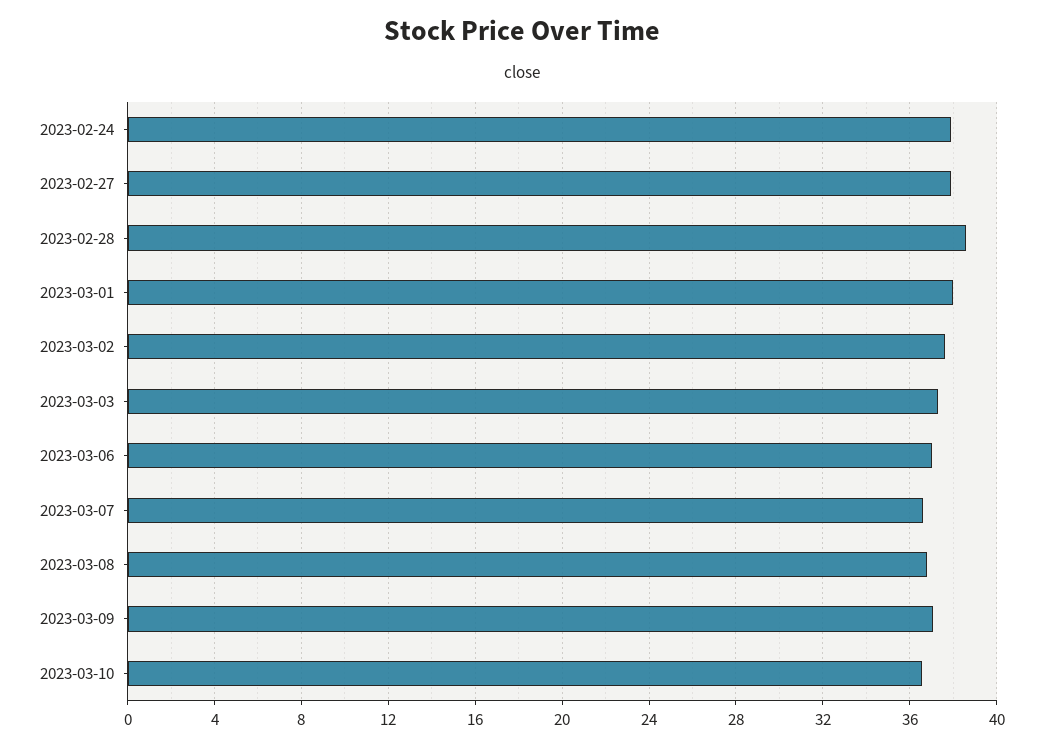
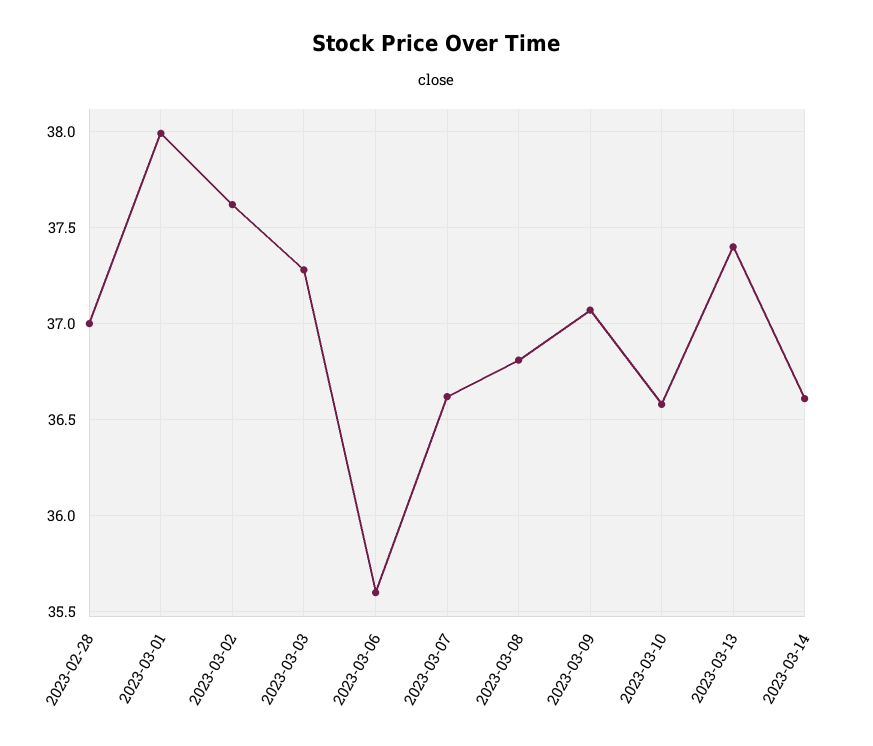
2023-02-24: 38 -> none
2023-02-27: 38 -> none
2023-02-28: 38.5 -> 37
2023-03-06: 37 -> 35.6
2023-03-13: none -> 37.4
2023-03-14: none -> 36.6

